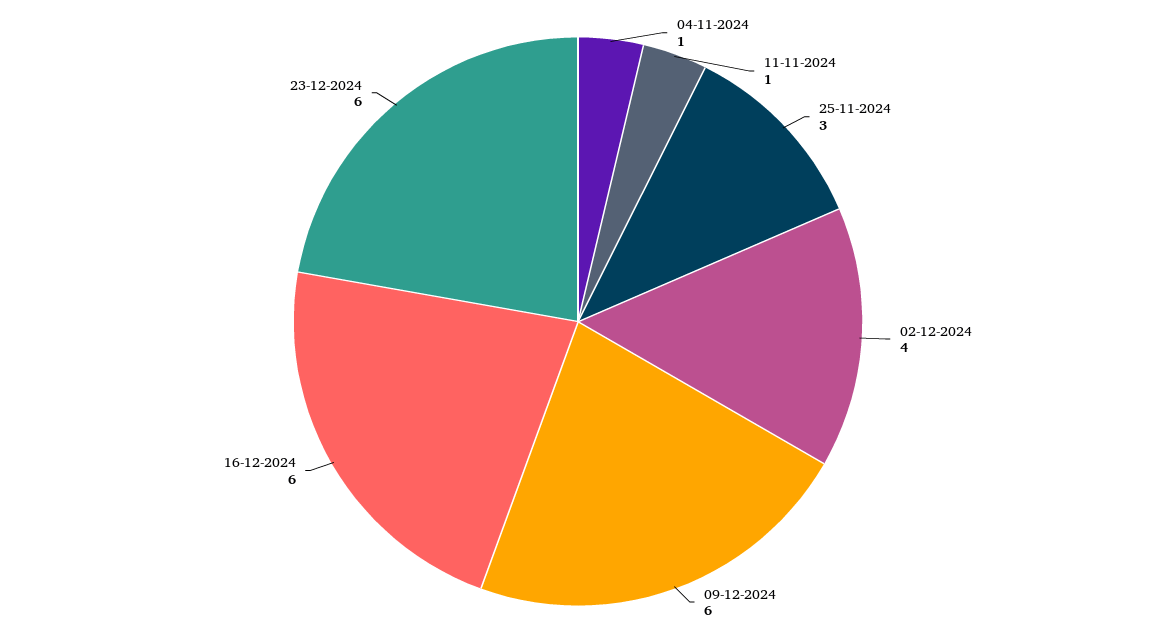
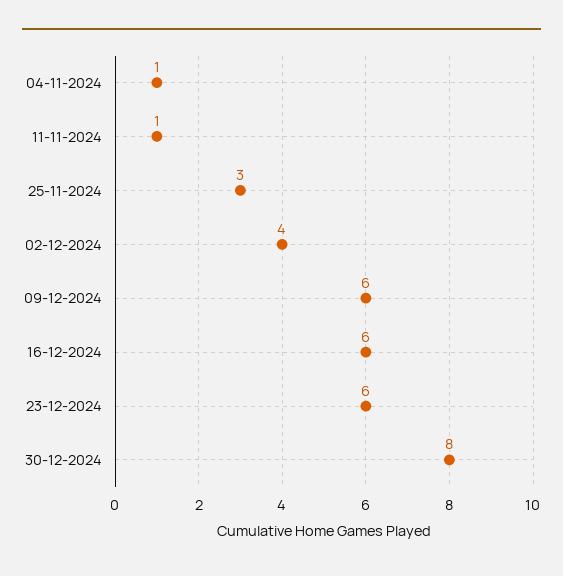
30-12-2024: none -> 8

